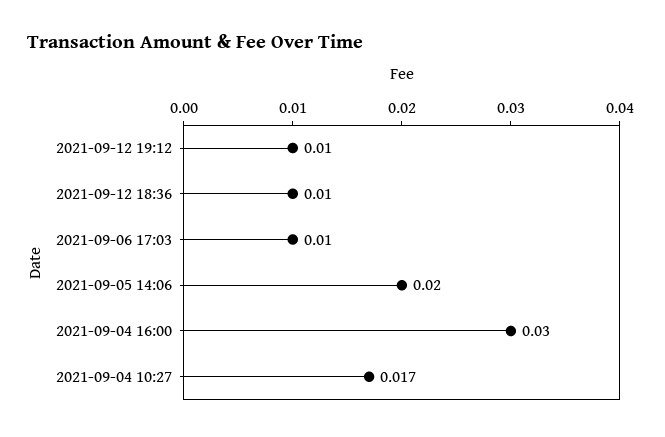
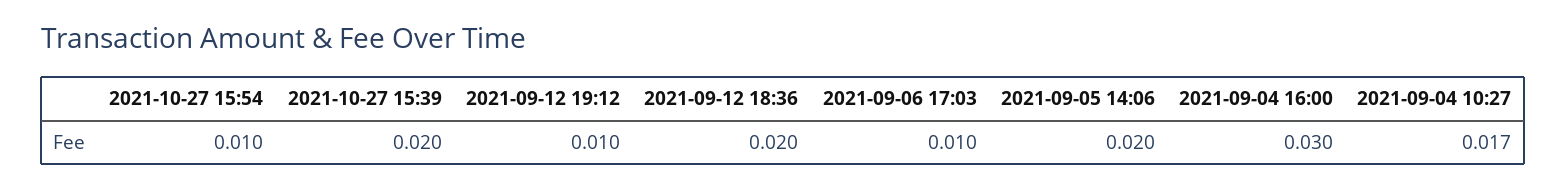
2021-09-12 18:36: 0.01 -> 0.02
2021-10-27 15:54: none -> 0.01
2021-10-27 15:39: none -> 0.02

